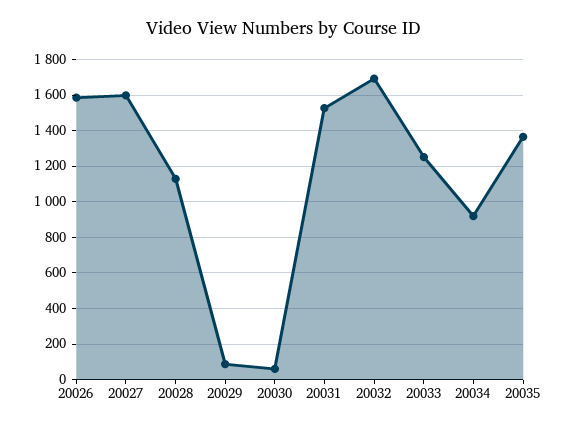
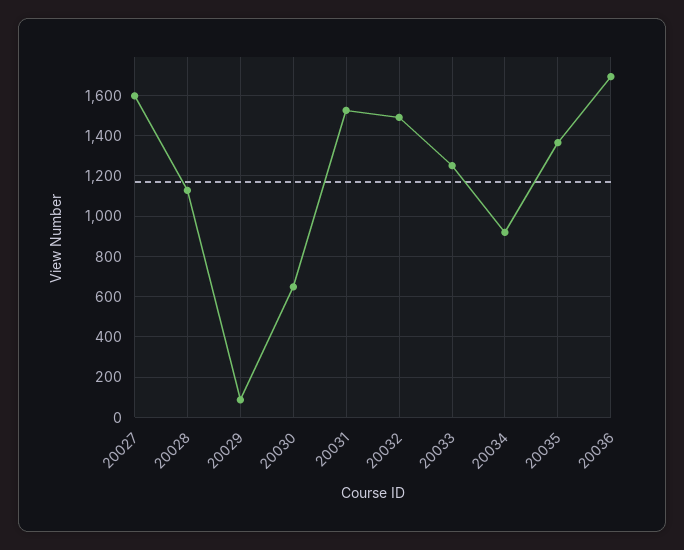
20026: 1600 -> none
20030: 50 -> 650
20032: 1700 -> 1500
20036: none -> 1700

